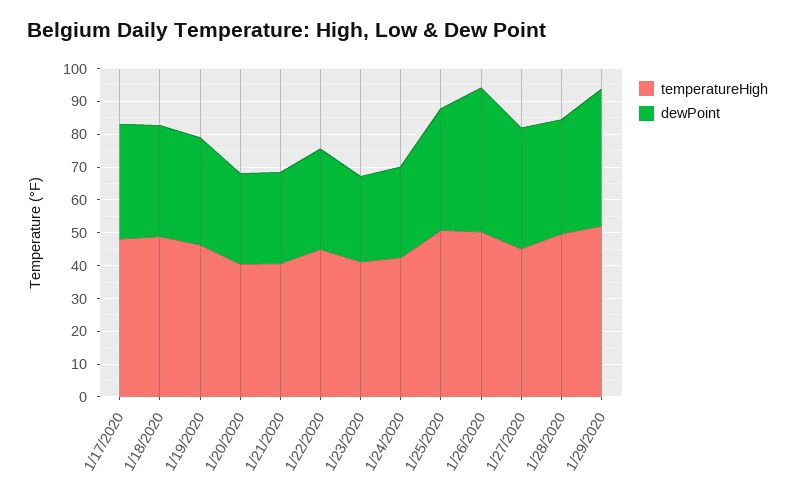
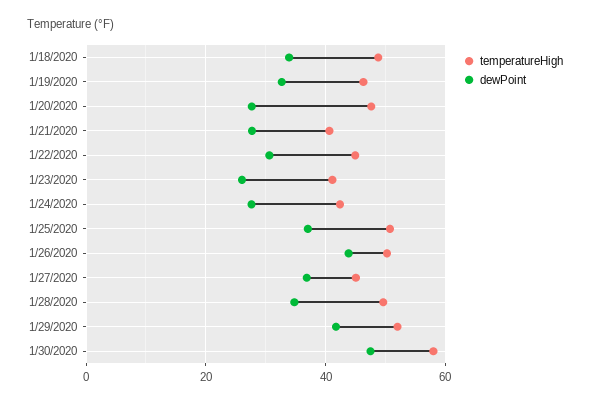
temperatureHigh, 1/17/2020: 47.5 -> none
dewPoint, 1/17/2020: 35 -> none
temperatureHigh, 1/20/2020: 40 -> 48
temperatureHigh, 1/30/2020: none -> 58
dewPoint, 1/30/2020: none -> 48

